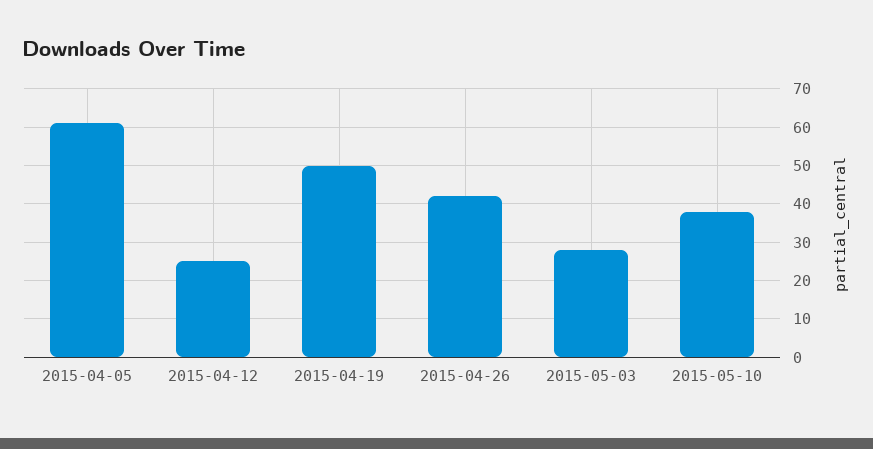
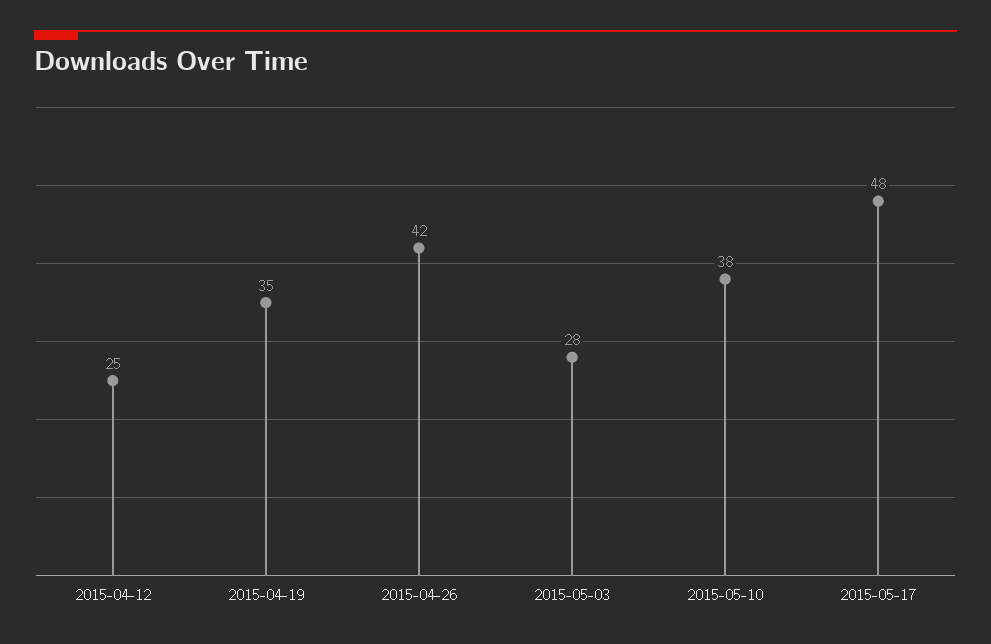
2015-04-05: 60 -> none
2015-04-19: 50 -> 35
2015-05-17: none -> 48

